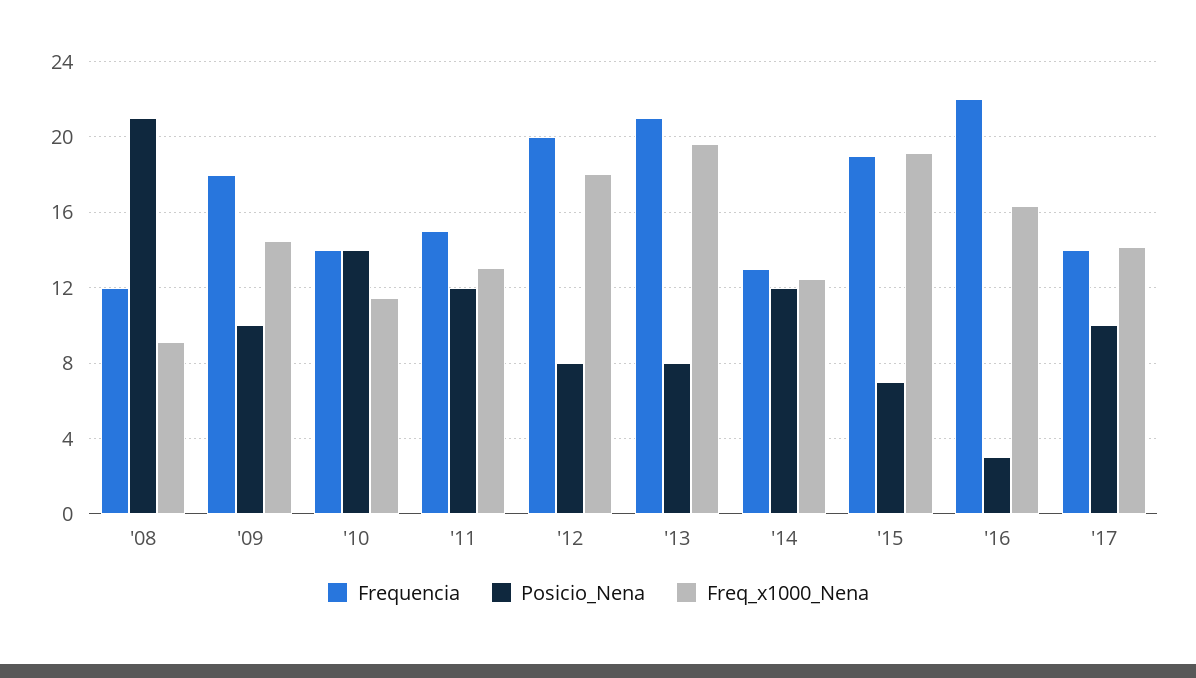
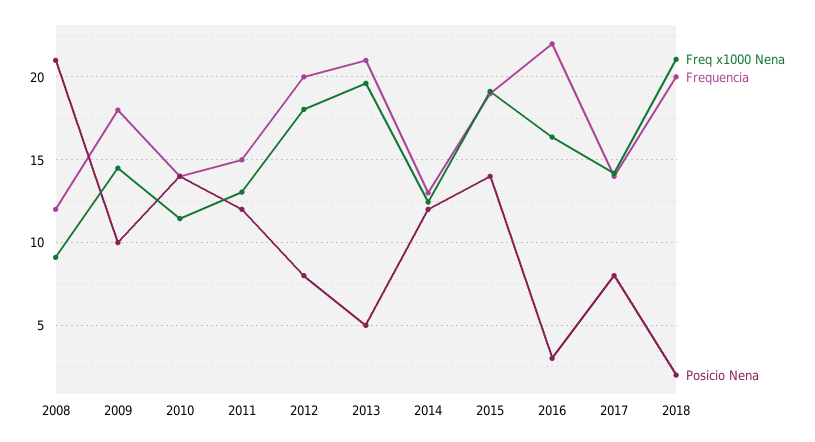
Posicio_Nena, '13: 8 -> 5
Posicio_Nena, '15: 7 -> 14
Posicio_Nena, '17: 10 -> 8
Freq_x1000_Nena, 2018: none -> 21
Frequencia, 2018: none -> 20
Posicio_Nena, 2018: none -> 2

